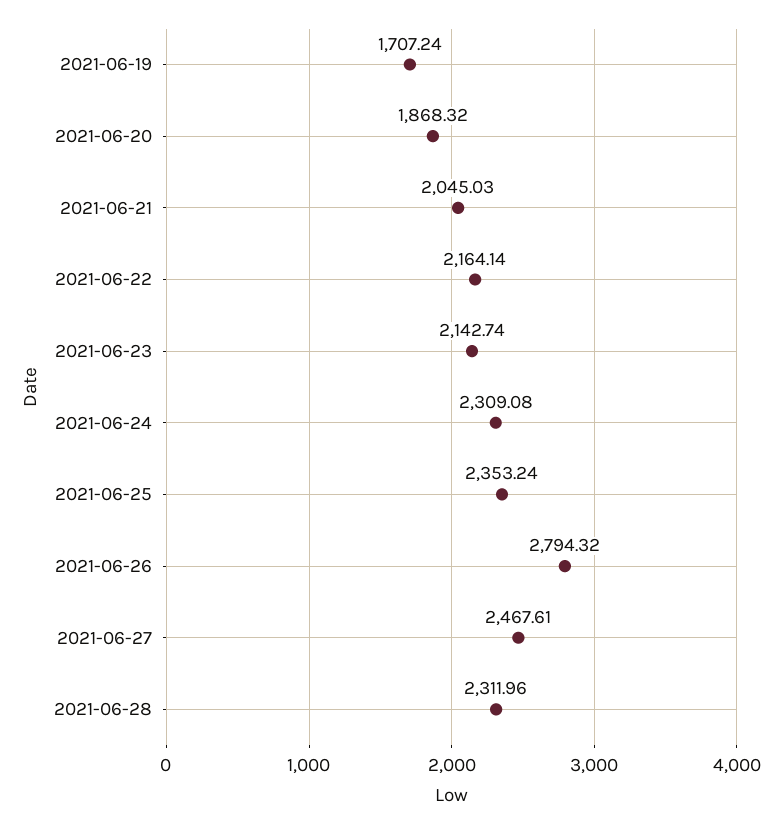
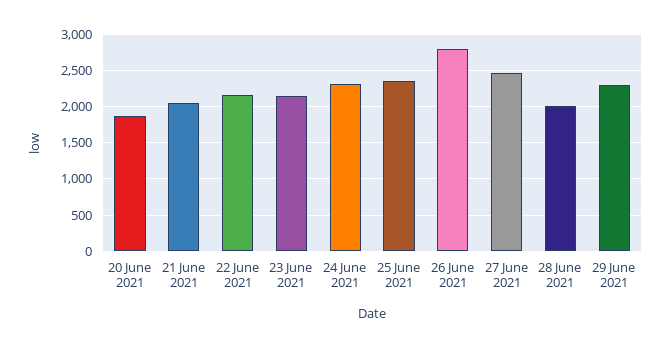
2021-06-19: 1707.24 -> none
2021-06-28: 2311.96 -> 2000
29 June 2021: none -> 2300

